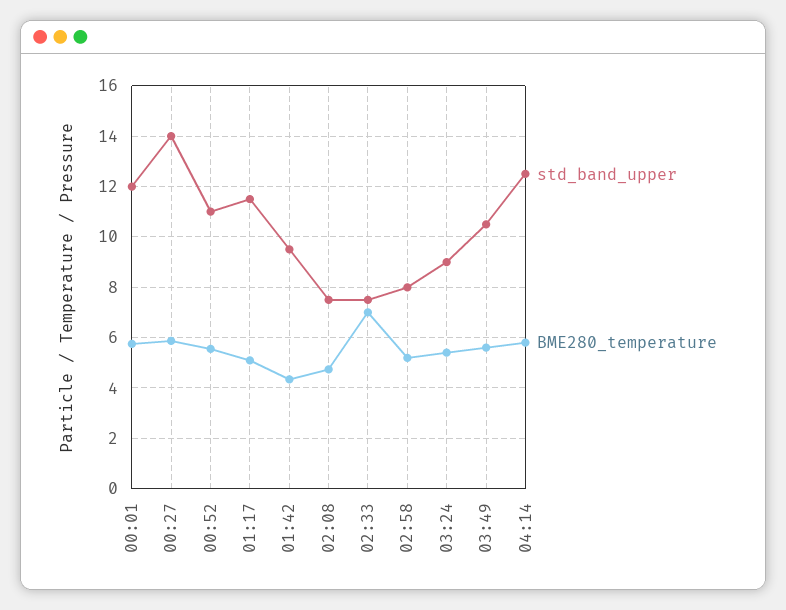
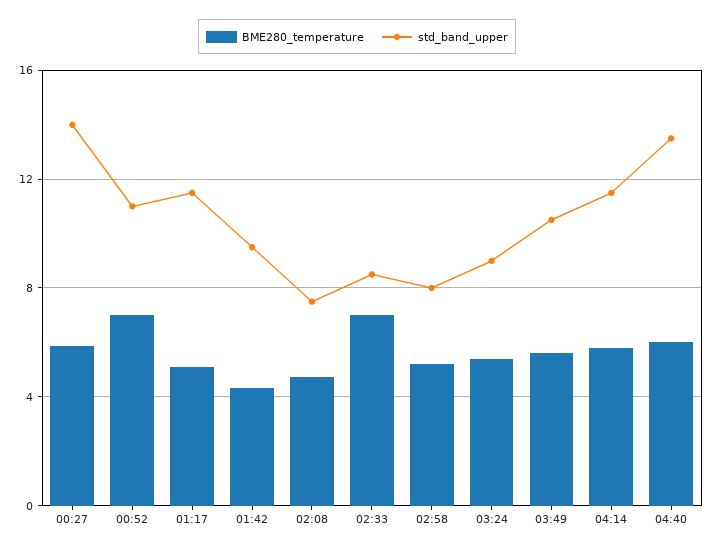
std_band_upper, 00:01: 12 -> none
BME280_temperature, 00:01: 5.75 -> none
BME280_temperature, 00:52: 5.5 -> 7
std_band_upper, 02:33: 7.5 -> 8.5
std_band_upper, 04:14: 12.5 -> 11.5
BME280_temperature, 04:40: none -> 6
std_band_upper, 04:40: none -> 13.5

